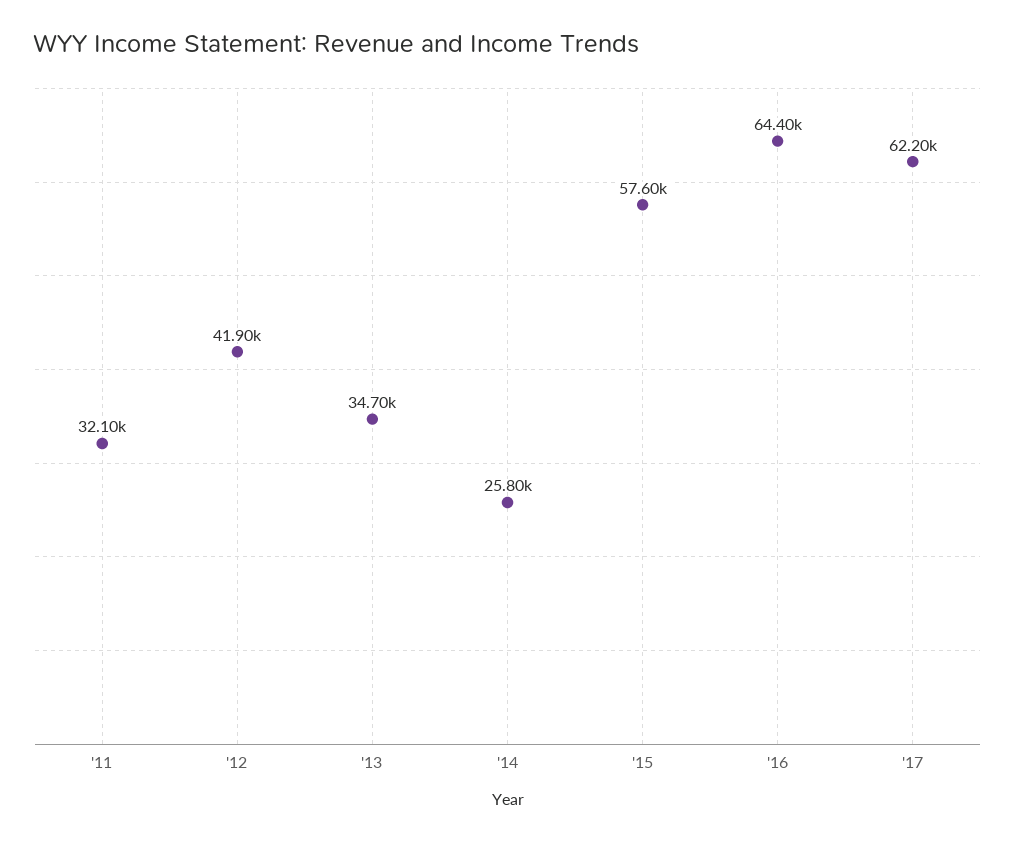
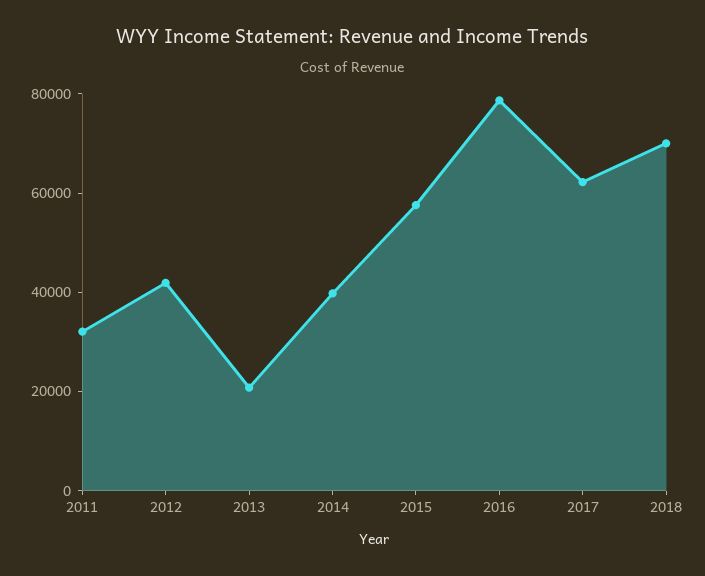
'13: 34700 -> 20000
'14: 25800 -> 40000
'16: 64400 -> 80000
2018: none -> 70000

